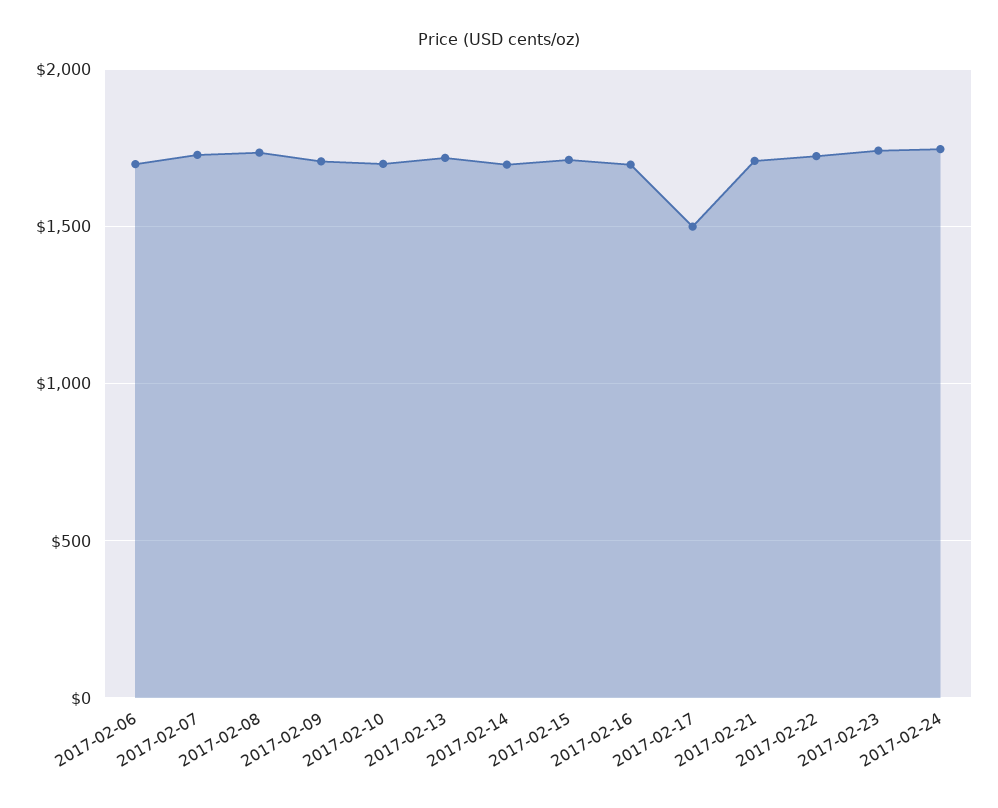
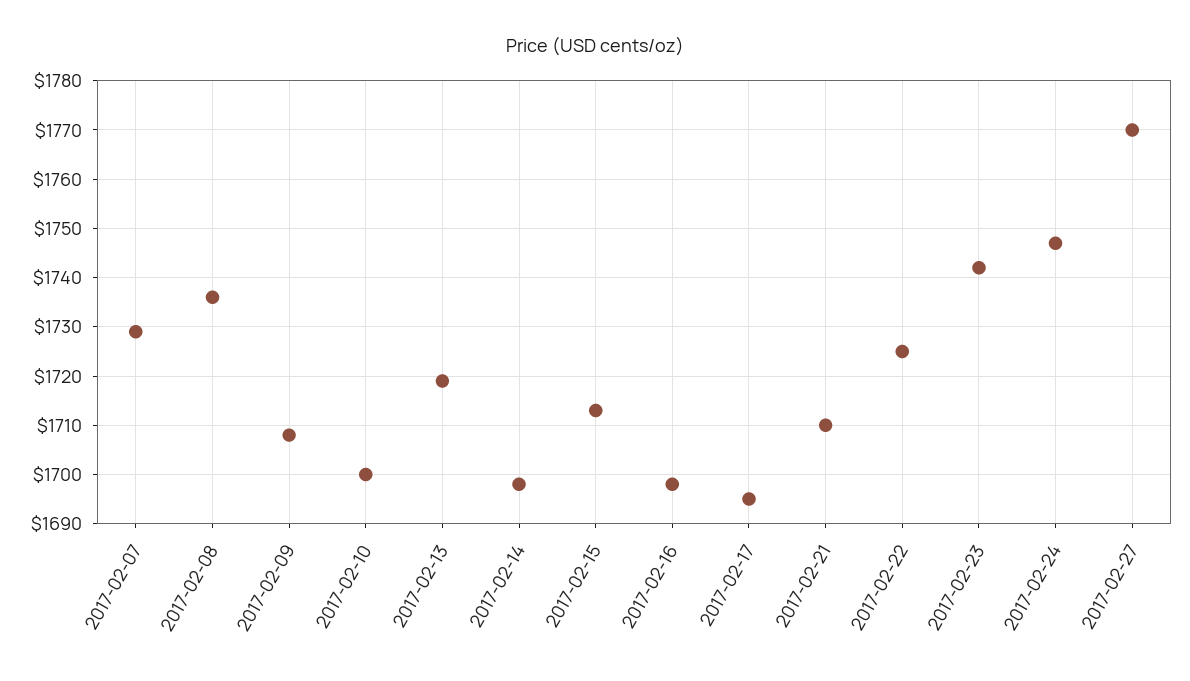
2017-02-06: 1700 -> none
2017-02-17: 1500 -> 1695
2017-02-27: none -> 1770

